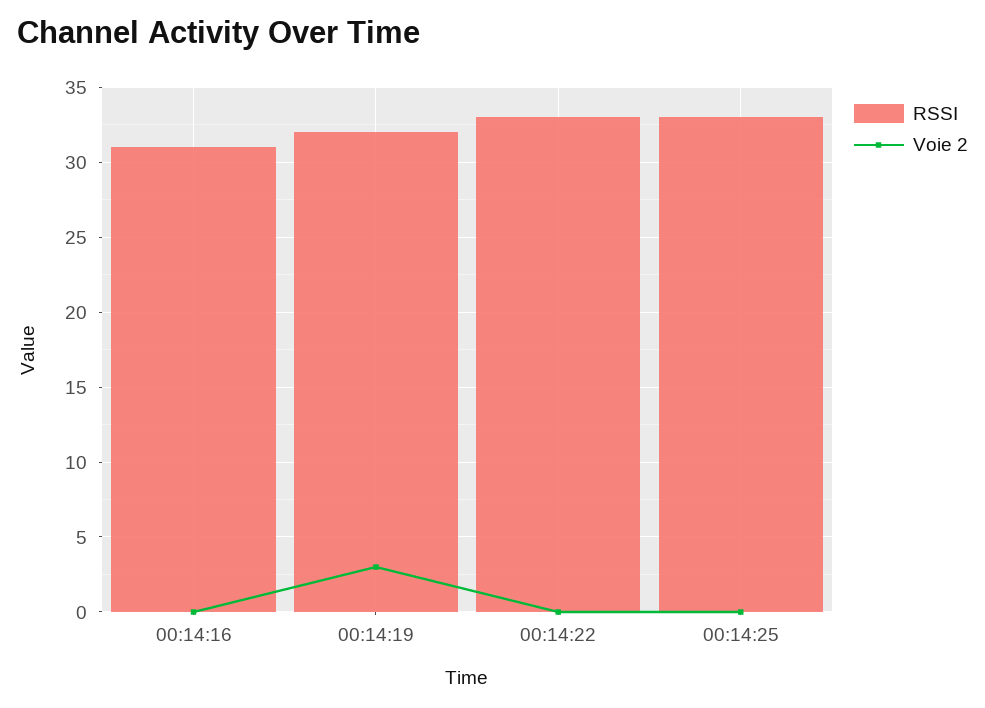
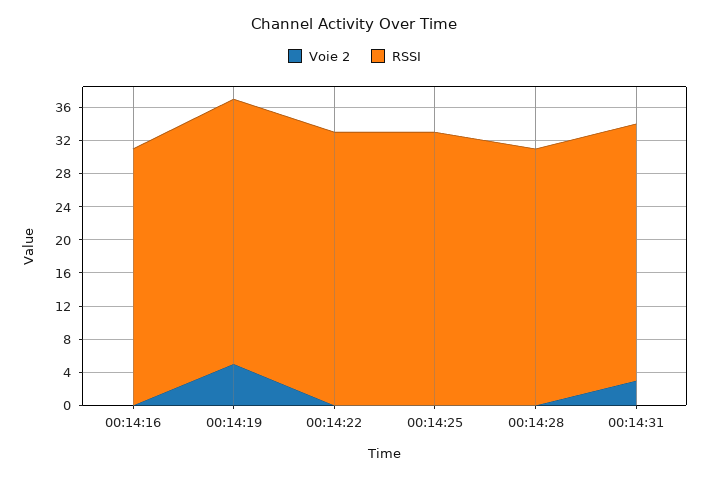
Voie 2, 00:14:19: 3 -> 5
Voie 2, 00:14:28: none -> 0
RSSI, 00:14:28: none -> 31
Voie 2, 00:14:31: none -> 3
RSSI, 00:14:31: none -> 31

